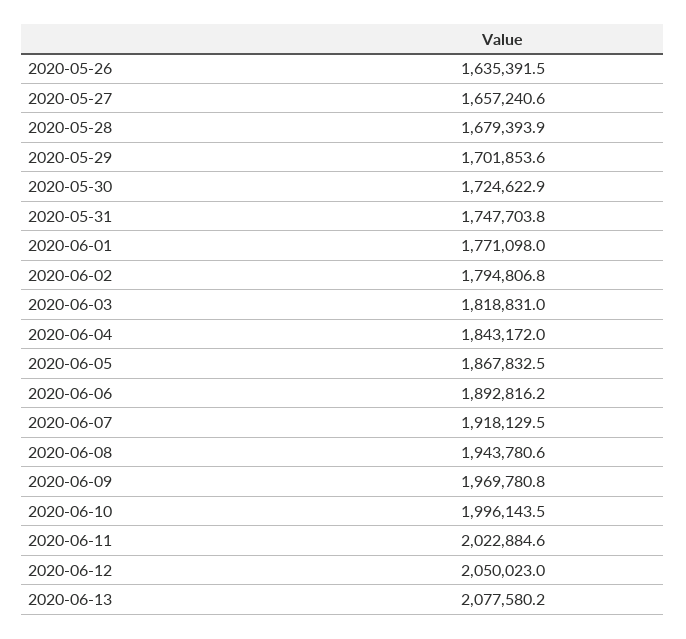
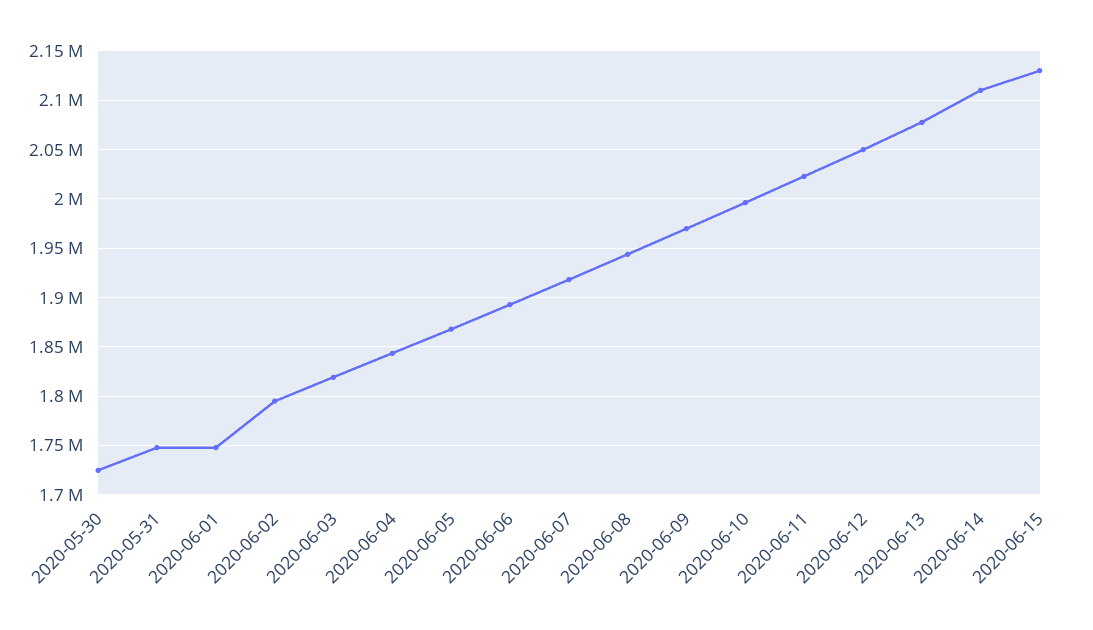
2020-05-26: 1635391.5 -> none
2020-05-27: 1657240.6 -> none
2020-05-28: 1679393.9 -> none
2020-05-29: 1701853.6 -> none
2020-06-01: 1771098 -> 1750000
2020-06-14: none -> 2110000
2020-06-15: none -> 2130000

